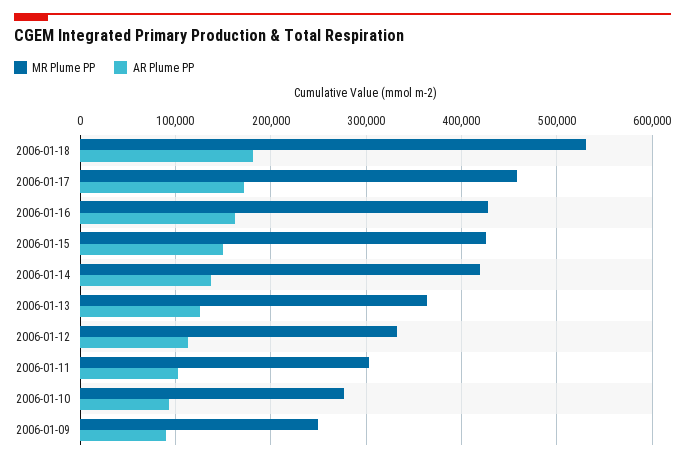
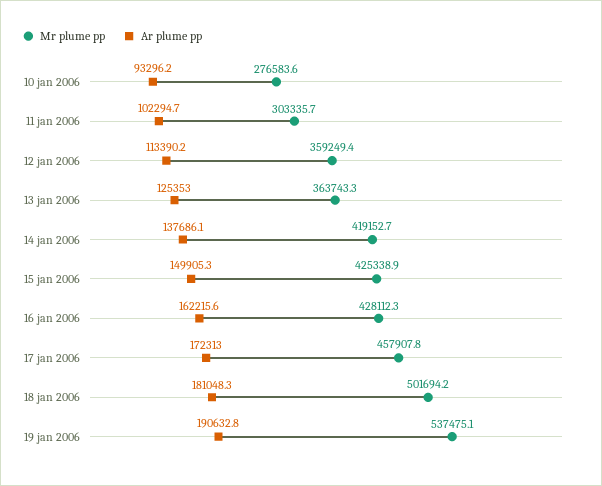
MR Plume PP, 2006-01-18: 530000 -> 501694.2
MR Plume PP, 2006-01-12: 330000 -> 359249.4
MR Plume PP, 2006-01-09: 250000 -> none
AR Plume PP, 2006-01-09: 90000 -> none
MR Plume PP, 19 jan 2006: none -> 537475.1
AR Plume PP, 19 jan 2006: none -> 190632.8

